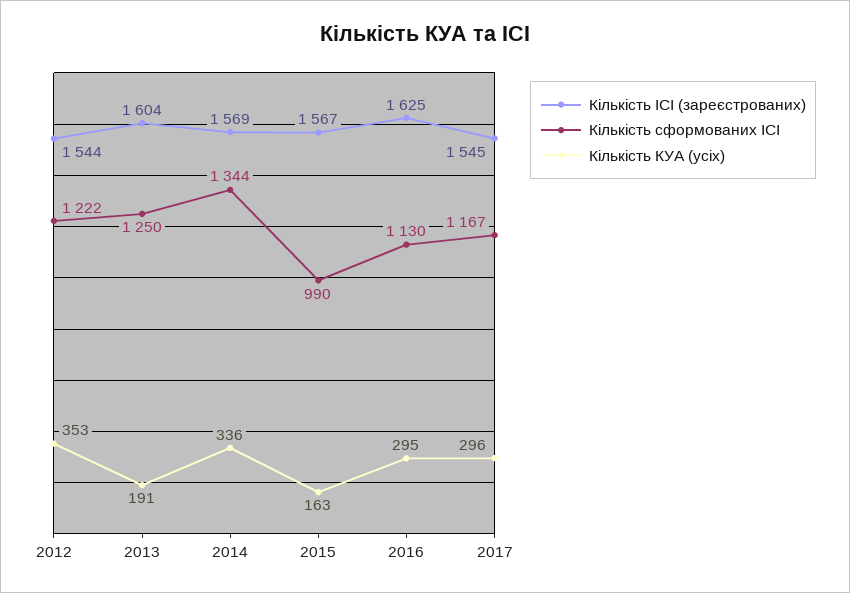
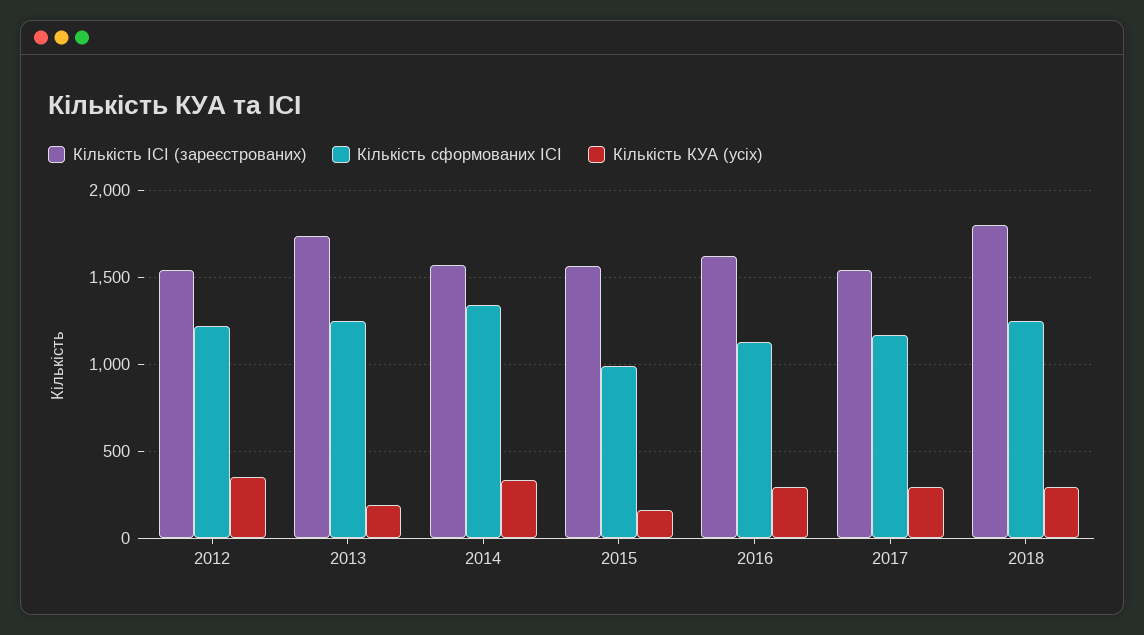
Кількість ІСІ (зареєстрованих), 2013: 1604 -> 1750
Кількість ІСІ (зареєстрованих), 2018: none -> 1800
Кількість сформованих ІСІ, 2018: none -> 1250
Кількість КУА (усіх), 2018: none -> 300

